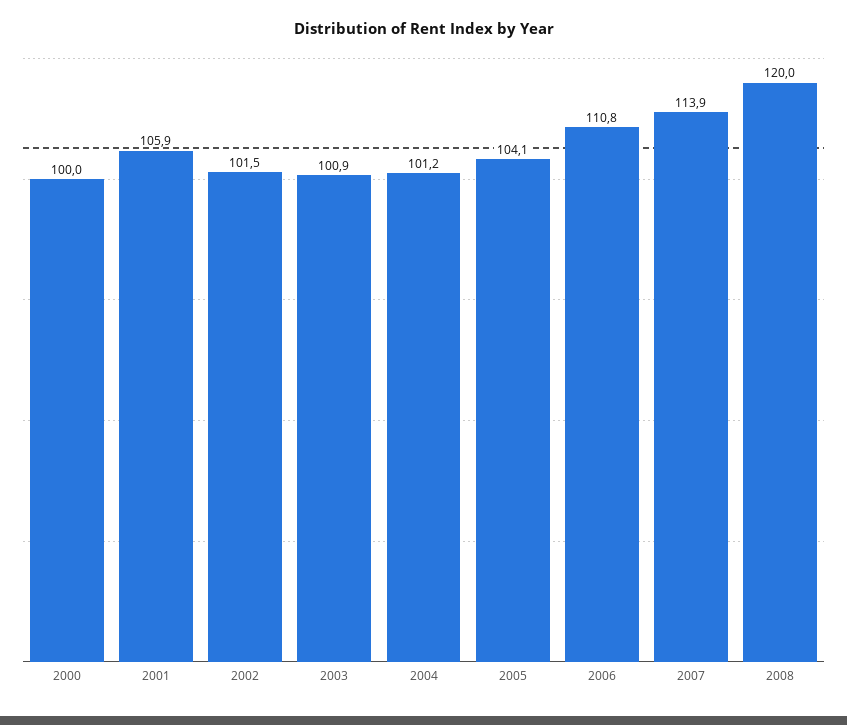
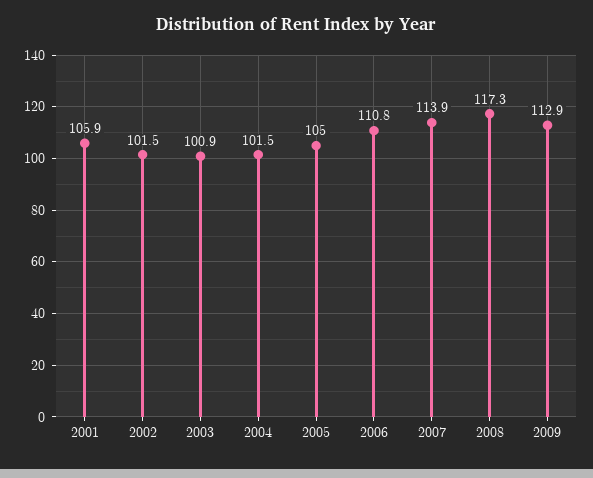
2000: 100 -> none
2004: 101.2 -> 101.5
2005: 104.1 -> 105
2008: 120 -> 117.3
2009: none -> 112.9

